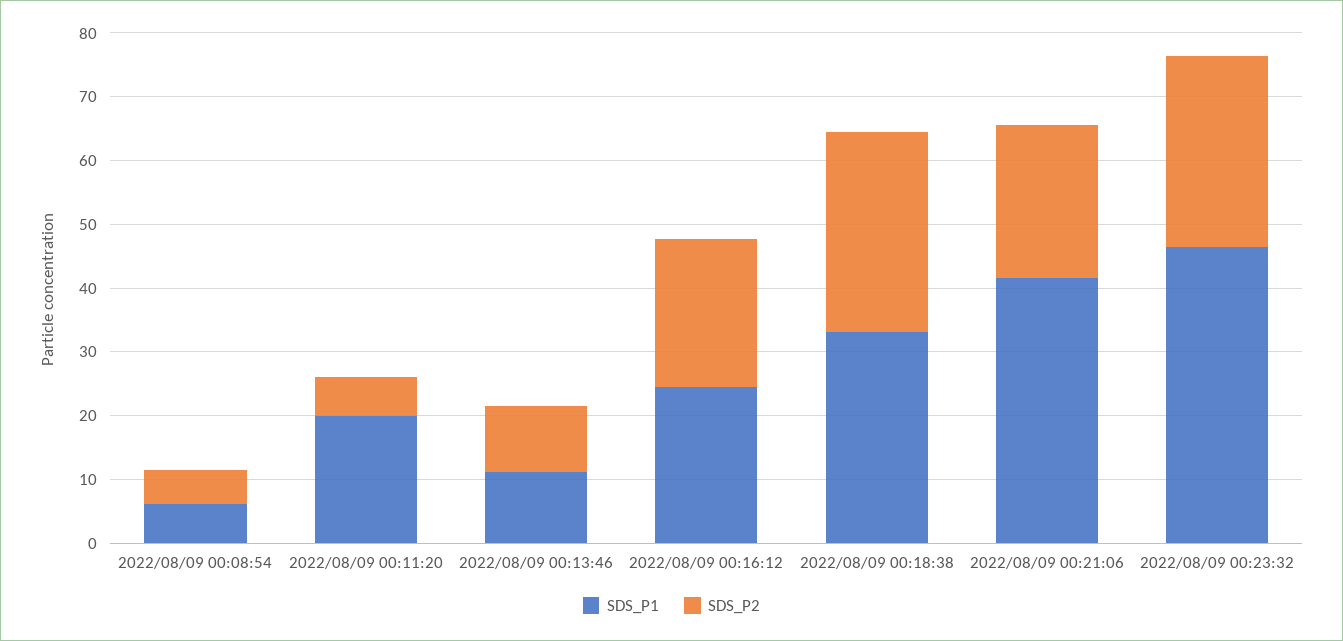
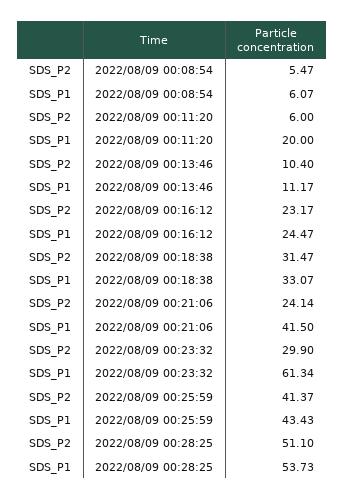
SDS_P1, 2022/08/09 00:23:32: 46 -> 61.34
SDS_P2, 2022/08/09 00:25:59: none -> 41.37
SDS_P1, 2022/08/09 00:25:59: none -> 43.43
SDS_P2, 2022/08/09 00:28:25: none -> 51.1
SDS_P1, 2022/08/09 00:28:25: none -> 53.73

